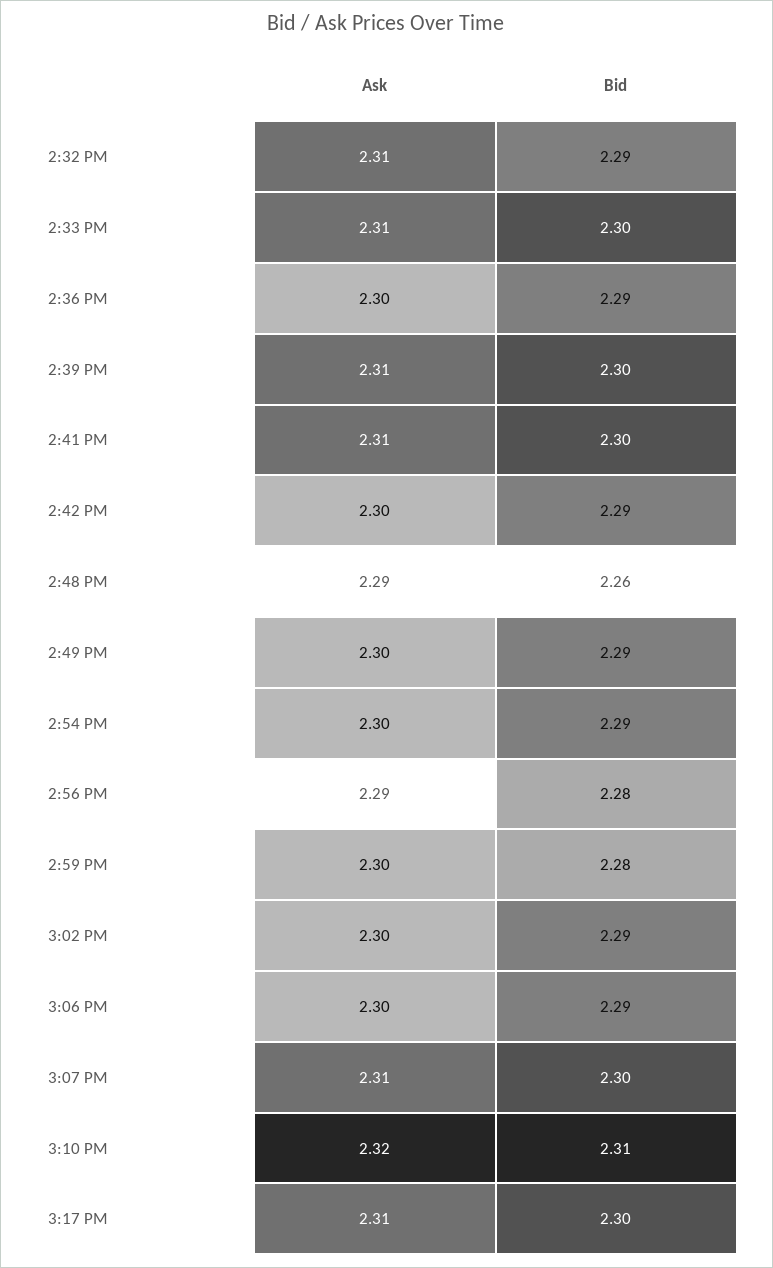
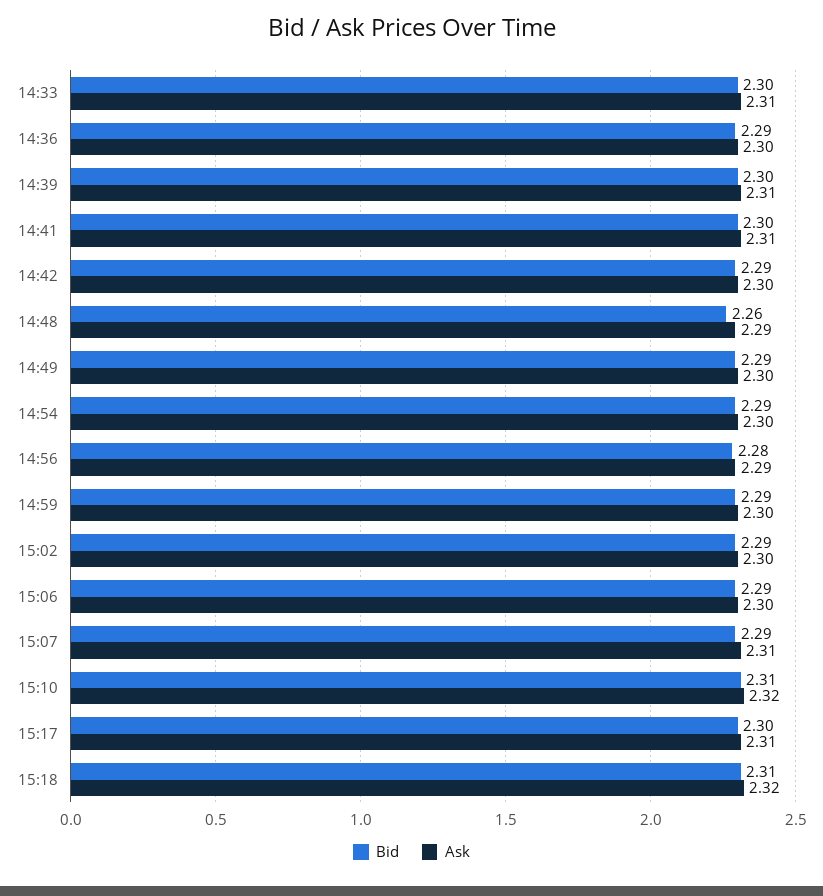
Ask, 2:32 PM: 2.31 -> none
Bid, 2:32 PM: 2.29 -> none
Bid, 2:59 PM: 2.28 -> 2.29
Bid, 3:07 PM: 2.3 -> 2.29
Bid, 15:18: none -> 2.31
Ask, 15:18: none -> 2.32

